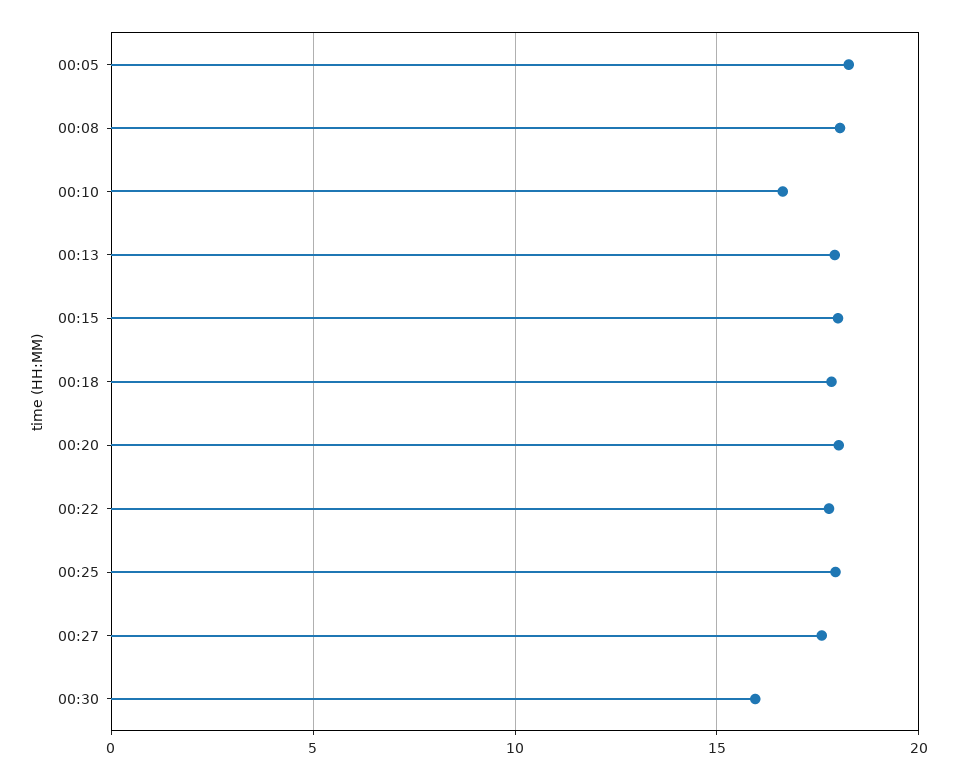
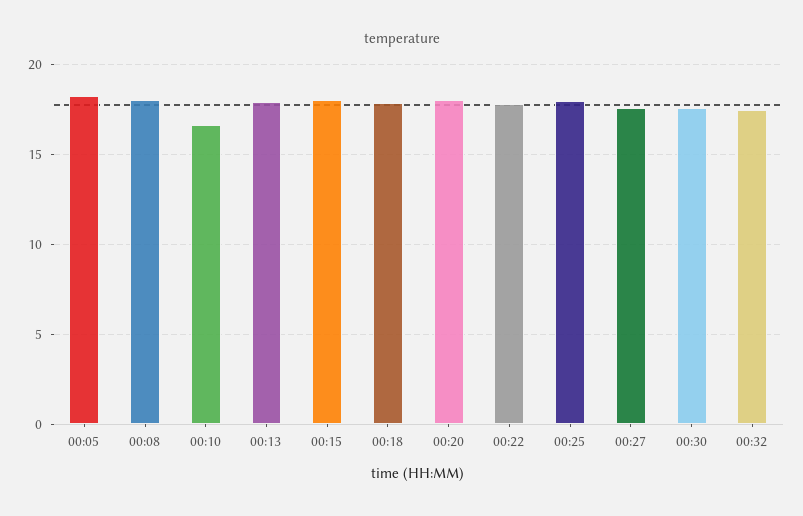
00:30: 16 -> 17.5
00:32: none -> 17.5

